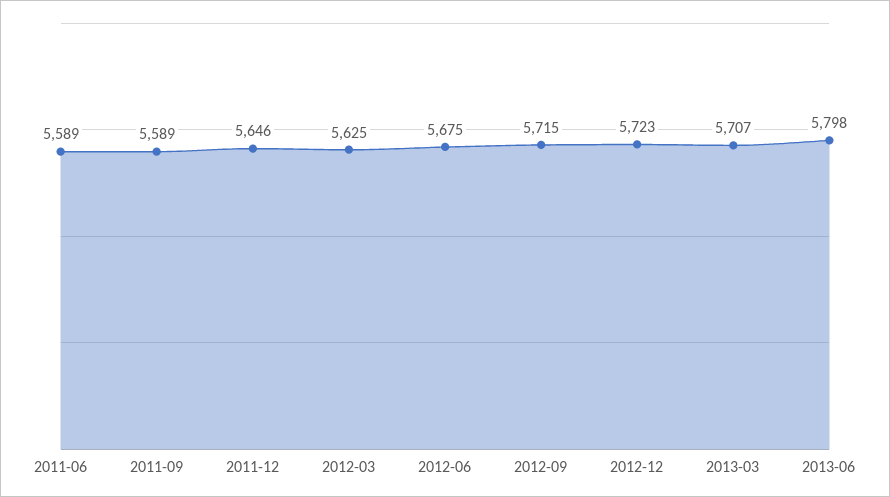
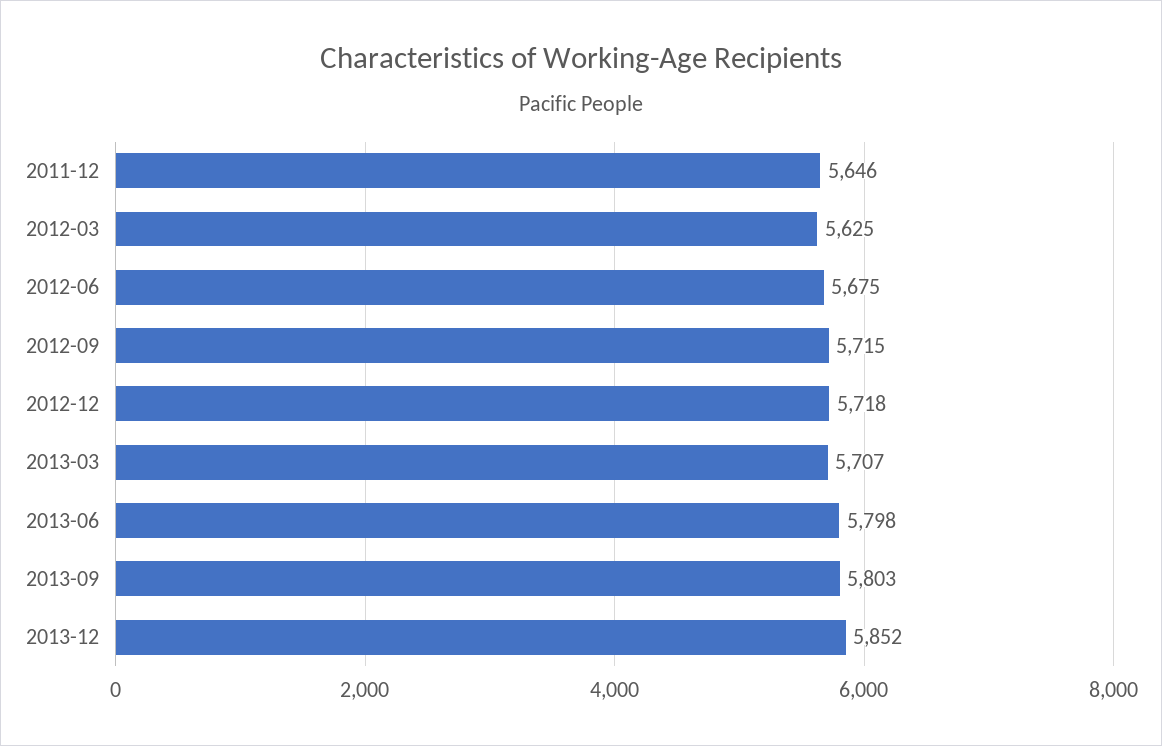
2011-06: 5589 -> none
2011-09: 5589 -> none
2012-12: 5723 -> 5718
2013-09: none -> 5803
2013-12: none -> 5852

